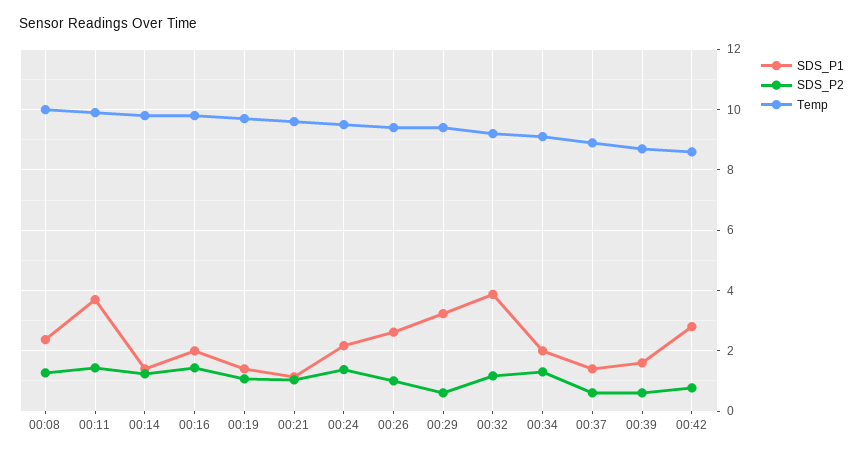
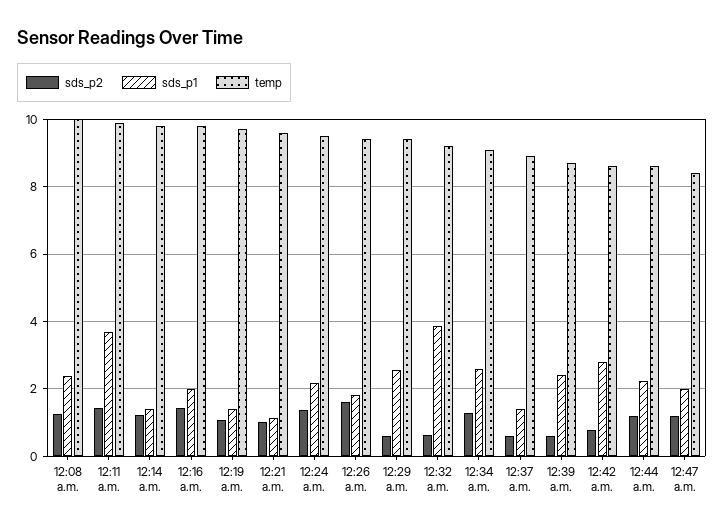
SDS_P1, 00:26: 2.6 -> 1.8
SDS_P2, 00:26: 1 -> 1.6
SDS_P1, 00:29: 3.2 -> 2.6
SDS_P2, 00:32: 1.2 -> 0.6
SDS_P1, 00:34: 2 -> 2.6
SDS_P1, 00:39: 1.6 -> 2.4
SDS_P2, 12:44 a.m.: none -> 1.2
SDS_P1, 12:44 a.m.: none -> 2.2
Temp, 12:44 a.m.: none -> 8.6
SDS_P2, 12:47 a.m.: none -> 1.2
SDS_P1, 12:47 a.m.: none -> 2
Temp, 12:47 a.m.: none -> 8.4

